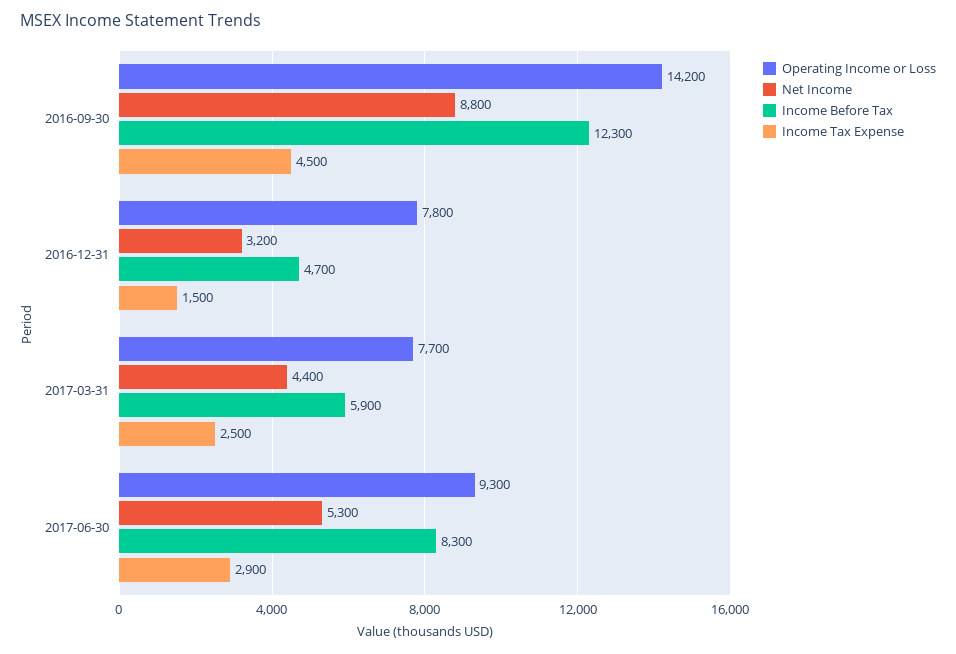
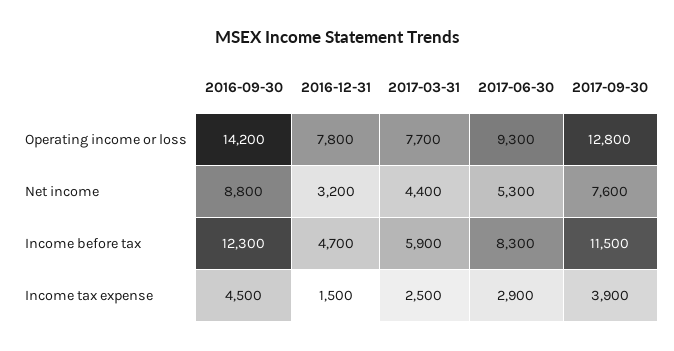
Operating Income or Loss, 2017-09-30: none -> 12800
Net Income, 2017-09-30: none -> 7600
Income Before Tax, 2017-09-30: none -> 11500
Income Tax Expense, 2017-09-30: none -> 3900

